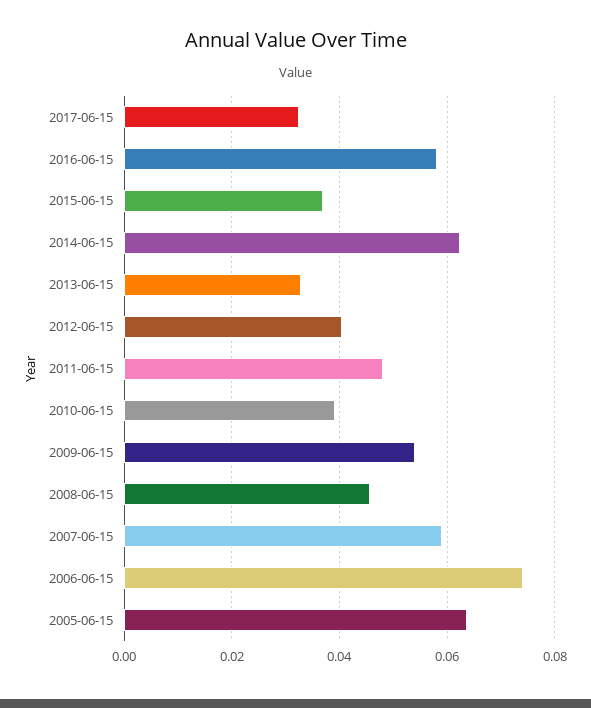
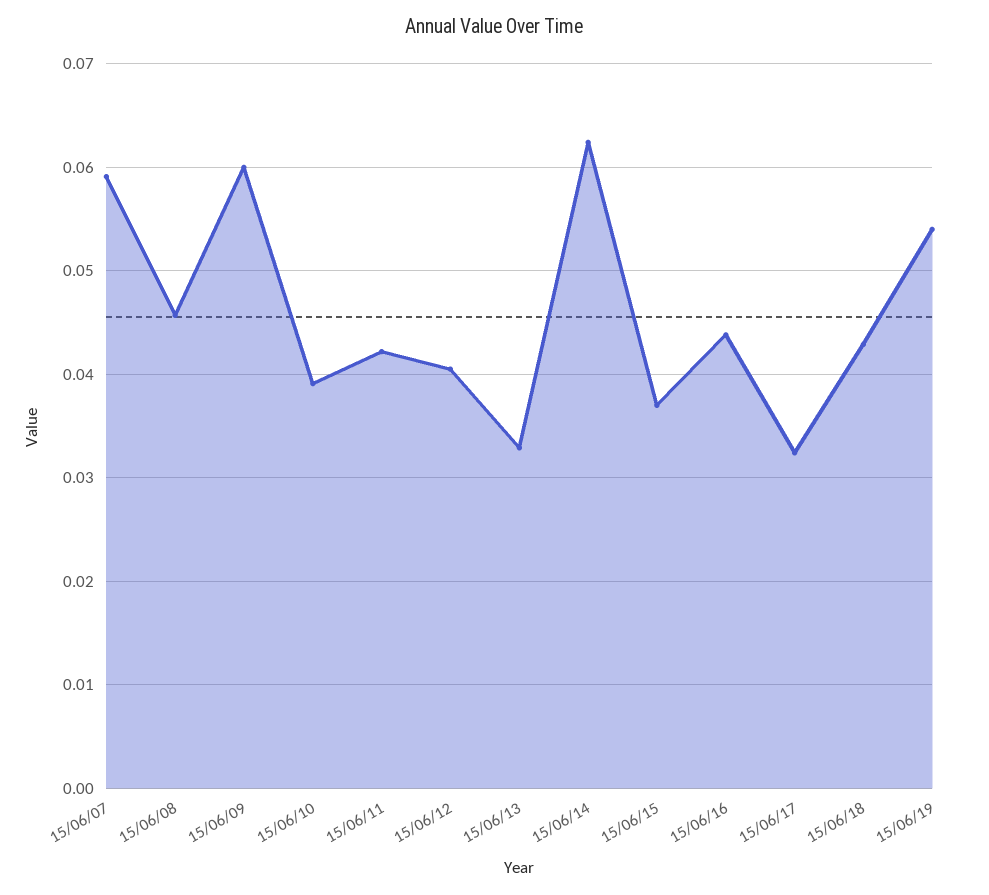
2016-06-15: 0.058 -> 0.044
2011-06-15: 0.048 -> 0.042
2009-06-15: 0.054 -> 0.06
2006-06-15: 0.074 -> none
2005-06-15: 0.064 -> none
15/06/18: none -> 0.043
15/06/19: none -> 0.054

